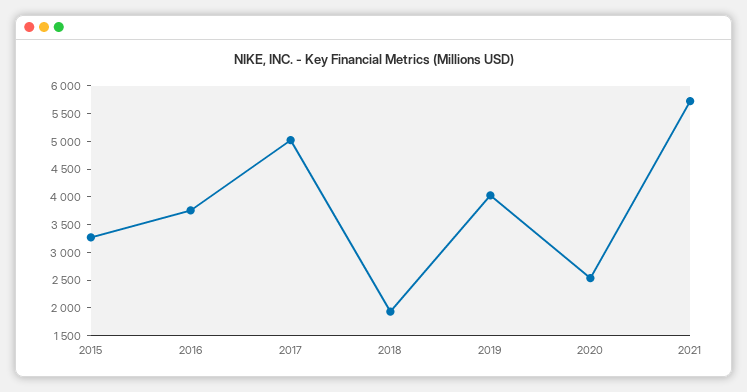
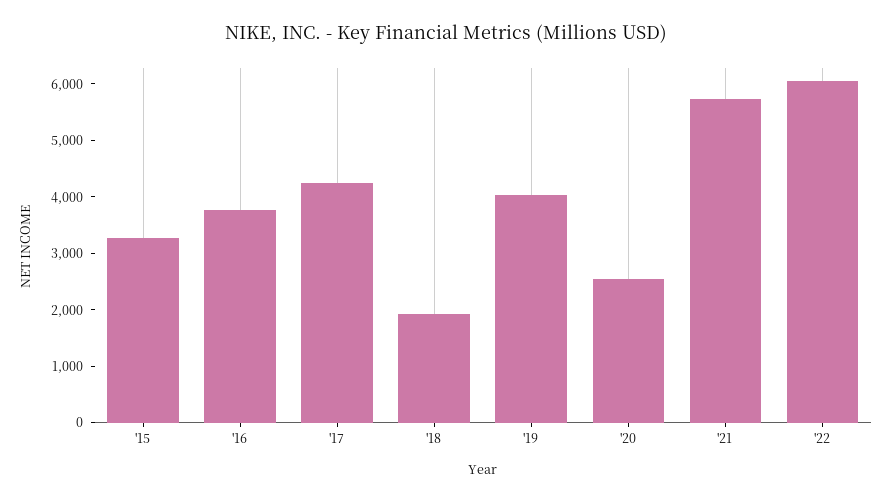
2017: 5000 -> 4200
'22: none -> 6000

